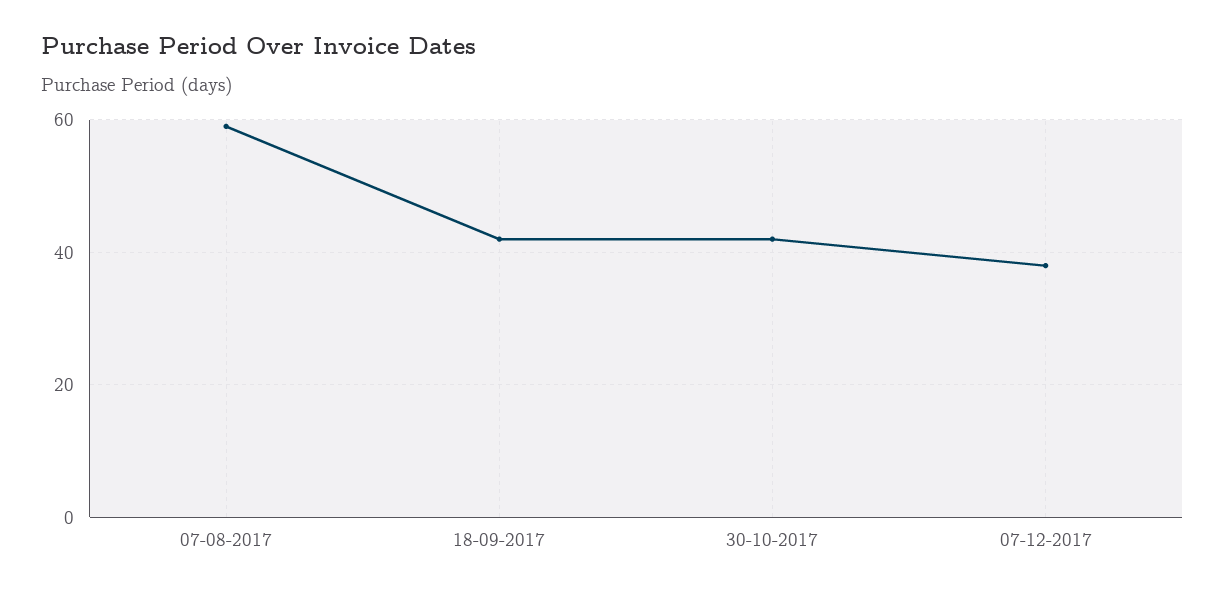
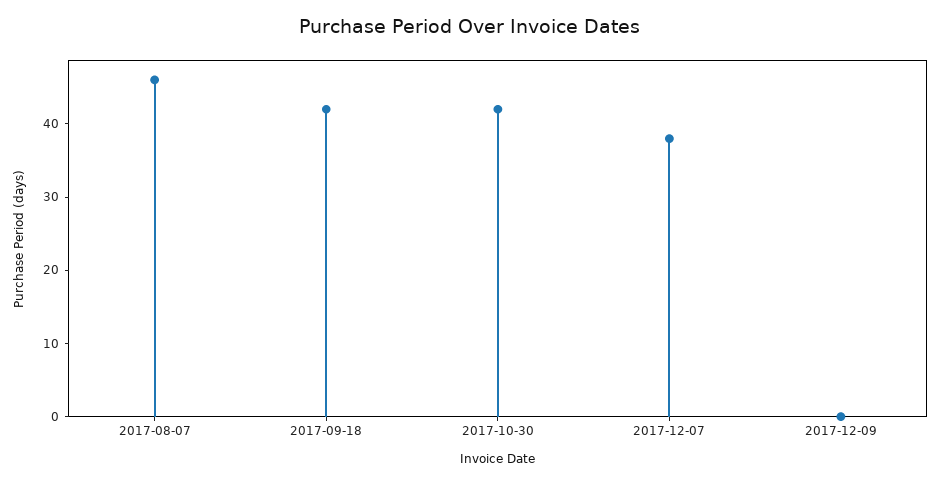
07-08-2017: 60 -> 45
2017-12-09: none -> 0

